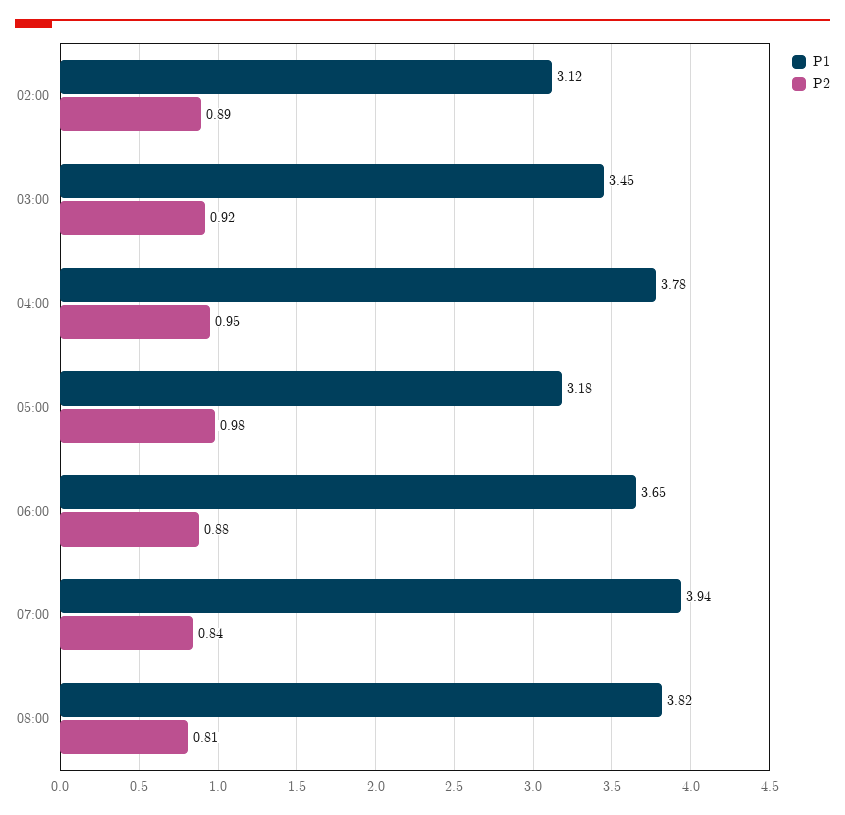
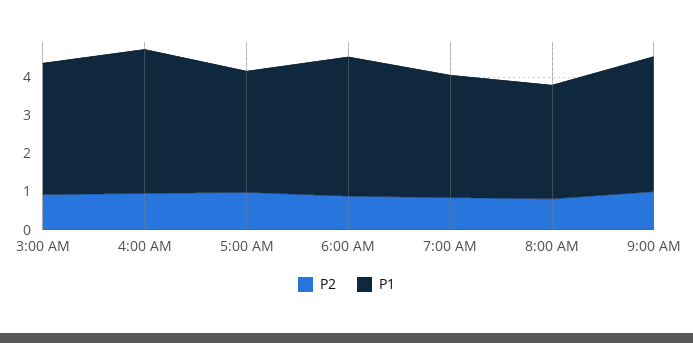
P1, 02:00: 3.12 -> none
P2, 02:00: 0.89 -> none
P1, 07:00: 3.94 -> 3.25
P1, 08:00: 3.82 -> 3
P2, 9:00 AM: none -> 1
P1, 9:00 AM: none -> 3.5

